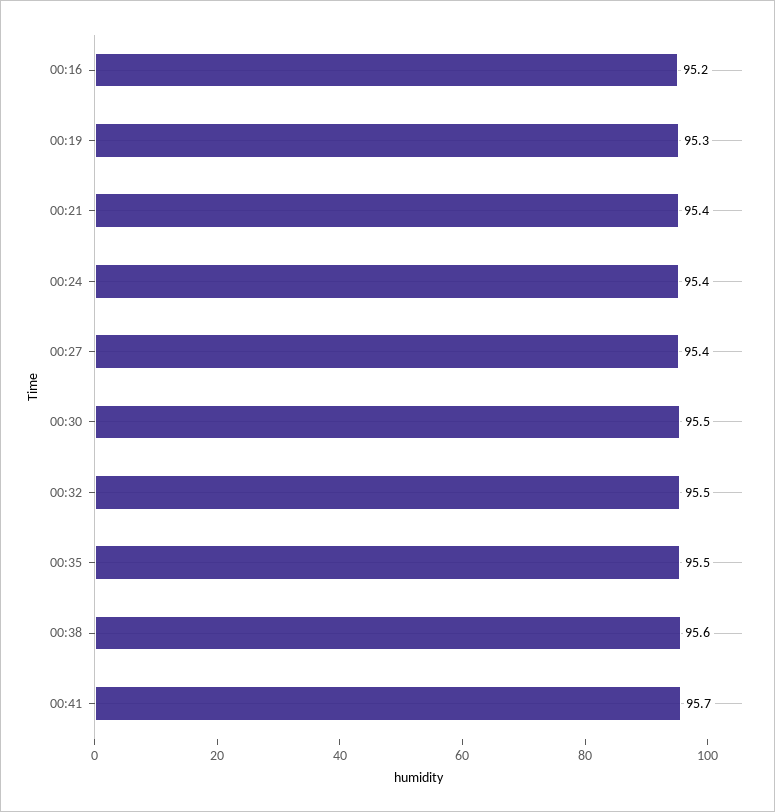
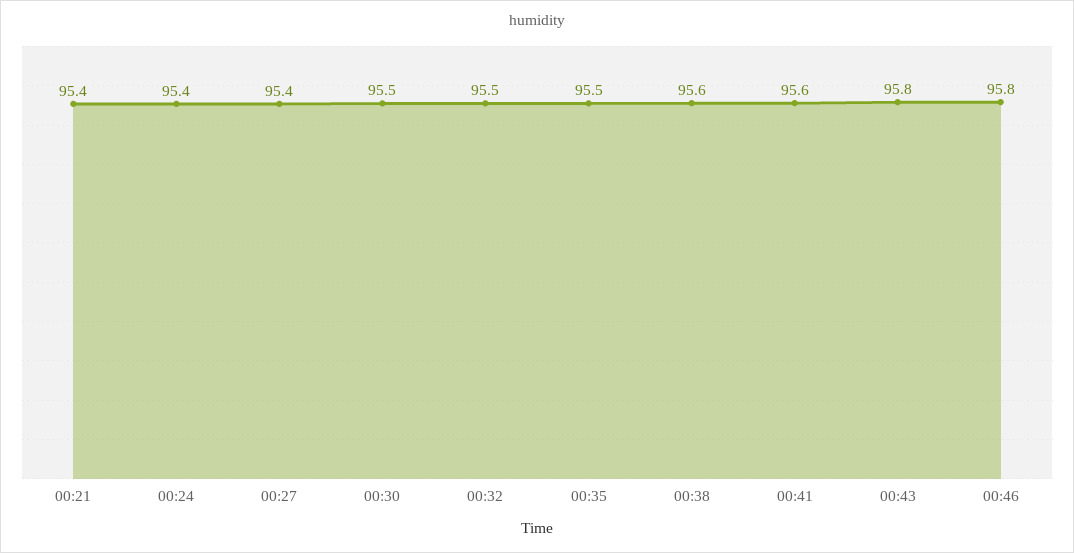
00:16: 95.2 -> none
00:19: 95.3 -> none
00:41: 95.7 -> 95.6
00:43: none -> 95.8
00:46: none -> 95.8

